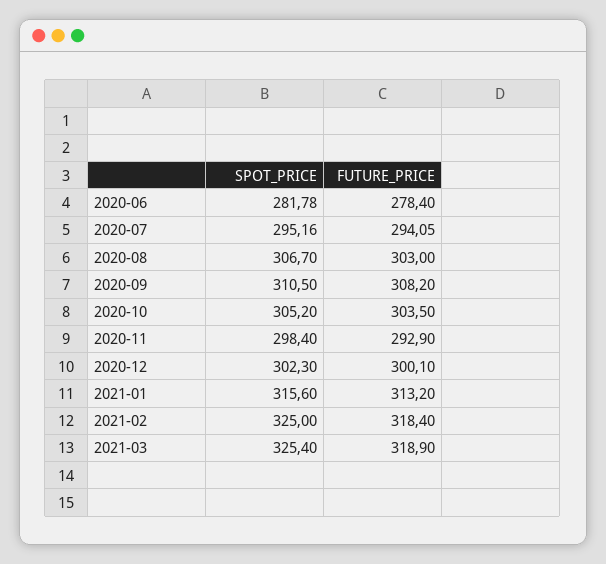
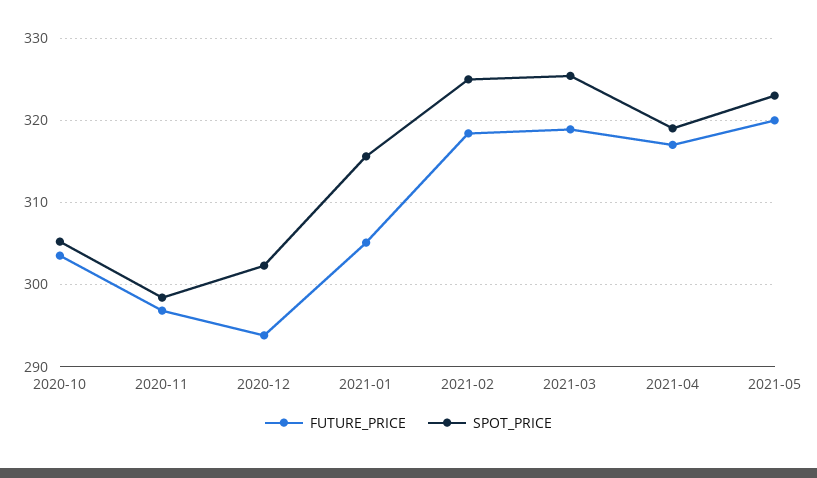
SPOT_PRICE, 2020-06: 281.78 -> none
FUTURE_PRICE, 2020-06: 278.4 -> none
SPOT_PRICE, 2020-07: 295.16 -> none
FUTURE_PRICE, 2020-07: 294.05 -> none
SPOT_PRICE, 2020-08: 306.7 -> none
FUTURE_PRICE, 2020-08: 303 -> none
SPOT_PRICE, 2020-09: 310.5 -> none
FUTURE_PRICE, 2020-09: 308.2 -> none
FUTURE_PRICE, 2020-11: 292.9 -> 297
FUTURE_PRICE, 2020-12: 300.1 -> 294
FUTURE_PRICE, 2021-01: 313.2 -> 305
FUTURE_PRICE, 2021-04: none -> 317
SPOT_PRICE, 2021-04: none -> 319
FUTURE_PRICE, 2021-05: none -> 320
SPOT_PRICE, 2021-05: none -> 323

